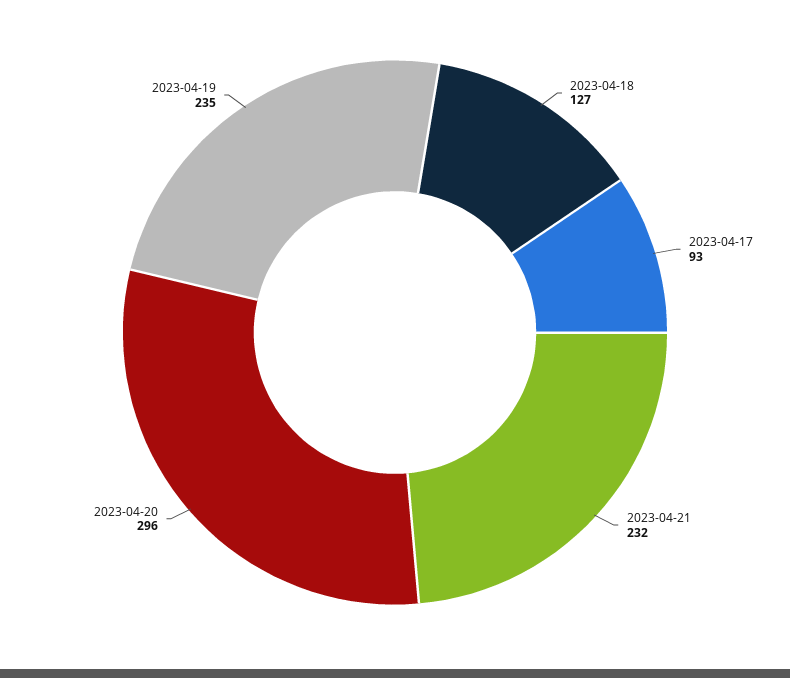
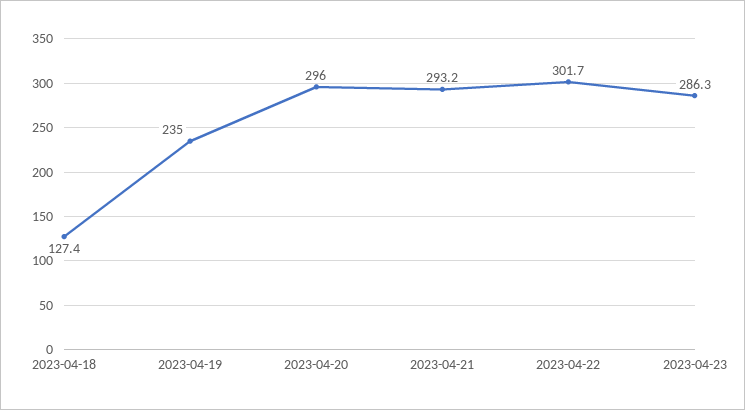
2023-04-17: 93 -> none
2023-04-21: 232 -> 293.2
2023-04-22: none -> 301.7
2023-04-23: none -> 286.3

